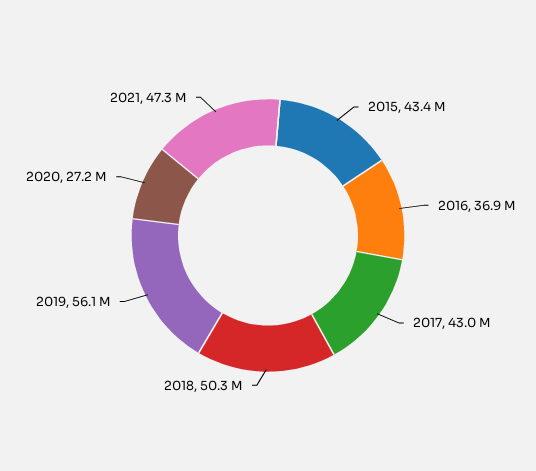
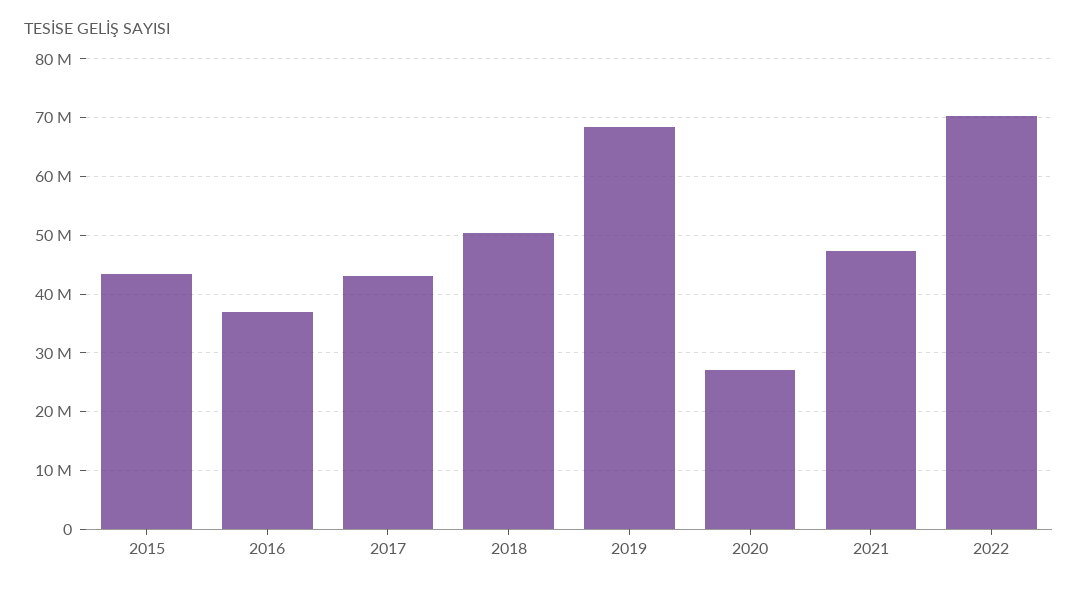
2019: 56100000 -> 68000000
2022: none -> 70000000

